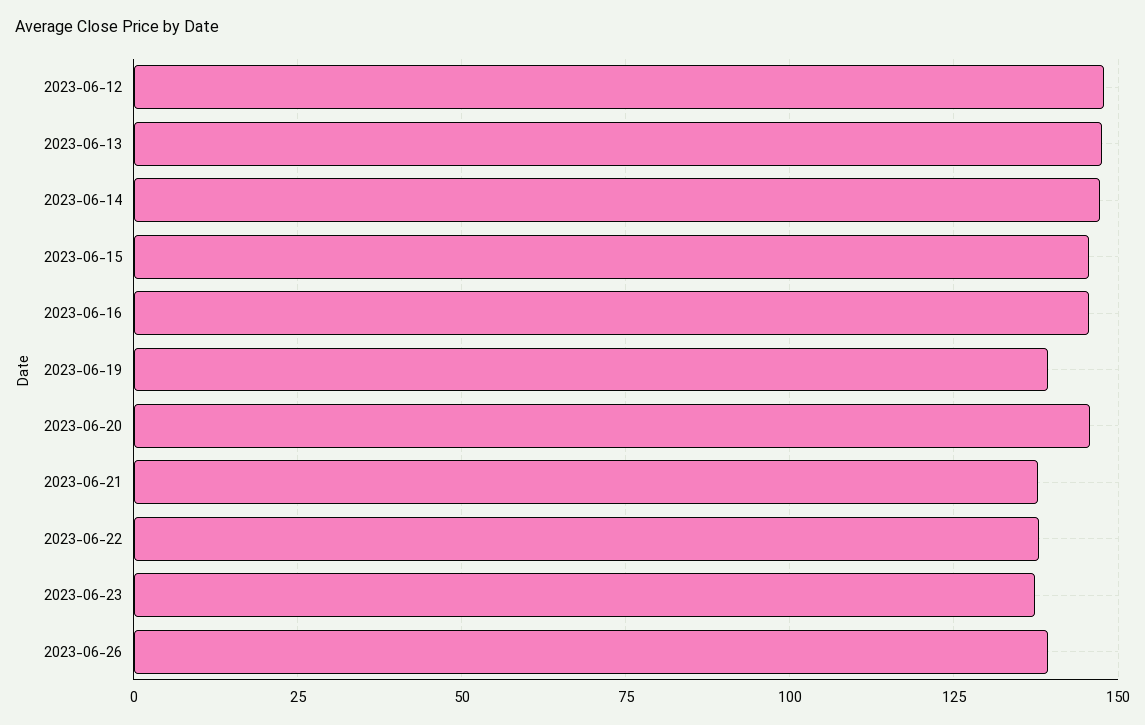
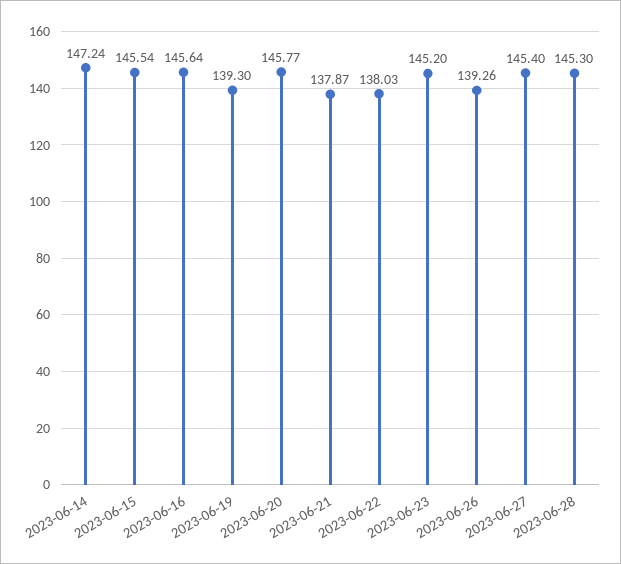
2023-06-12: 147.5 -> none
2023-06-13: 147.5 -> none
2023-06-23: 137.5 -> 145.2
2023-06-27: none -> 145.4
2023-06-28: none -> 145.3

